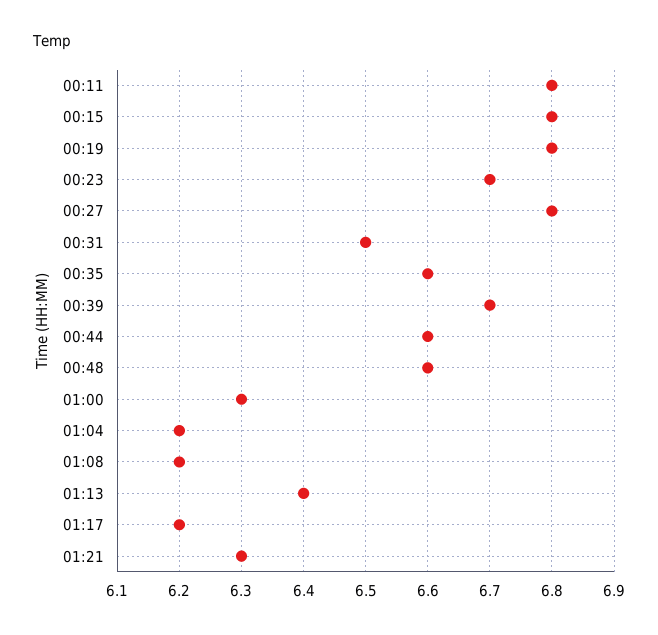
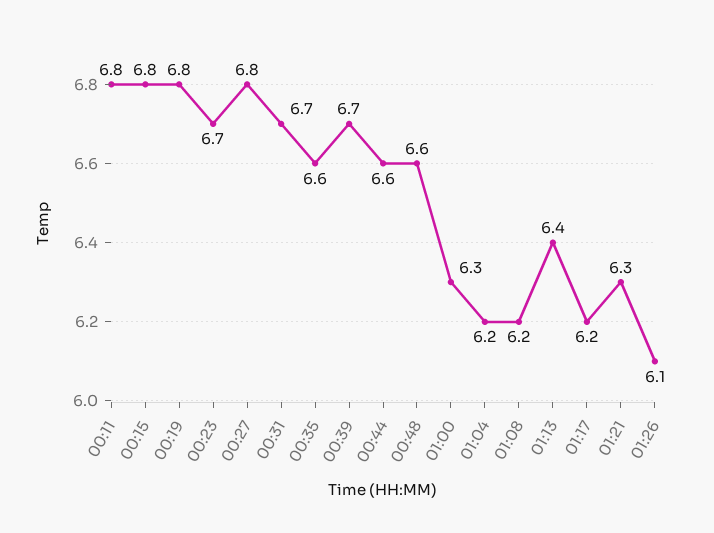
00:31: 6.5 -> 6.7
01:26: none -> 6.1

